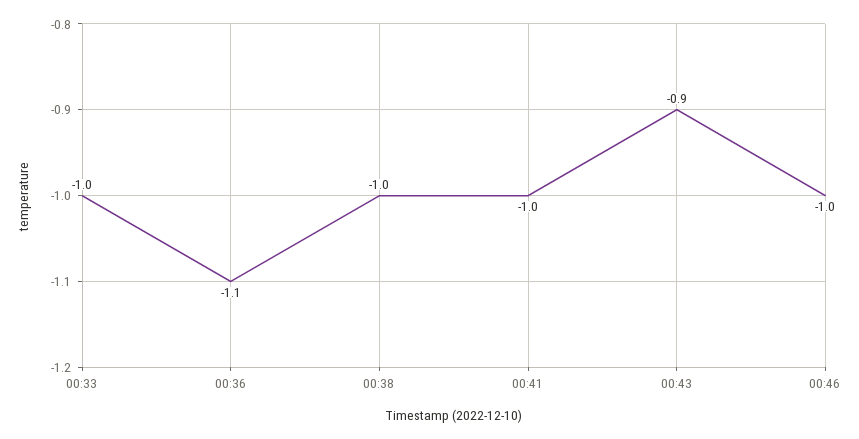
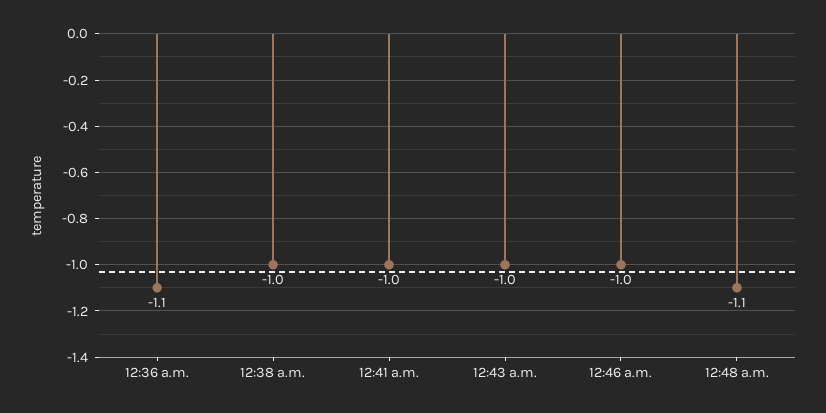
00:33: -1 -> none
00:43: -0.9 -> -1
12:48 a.m.: none -> -1.1

